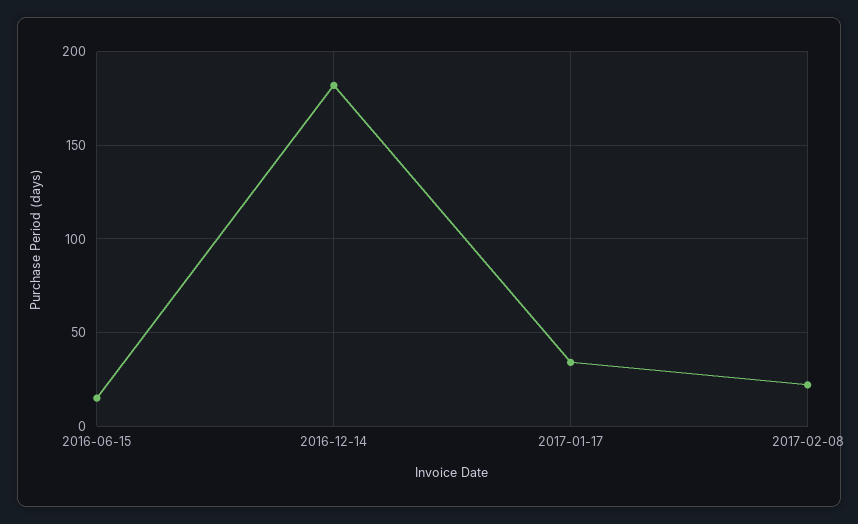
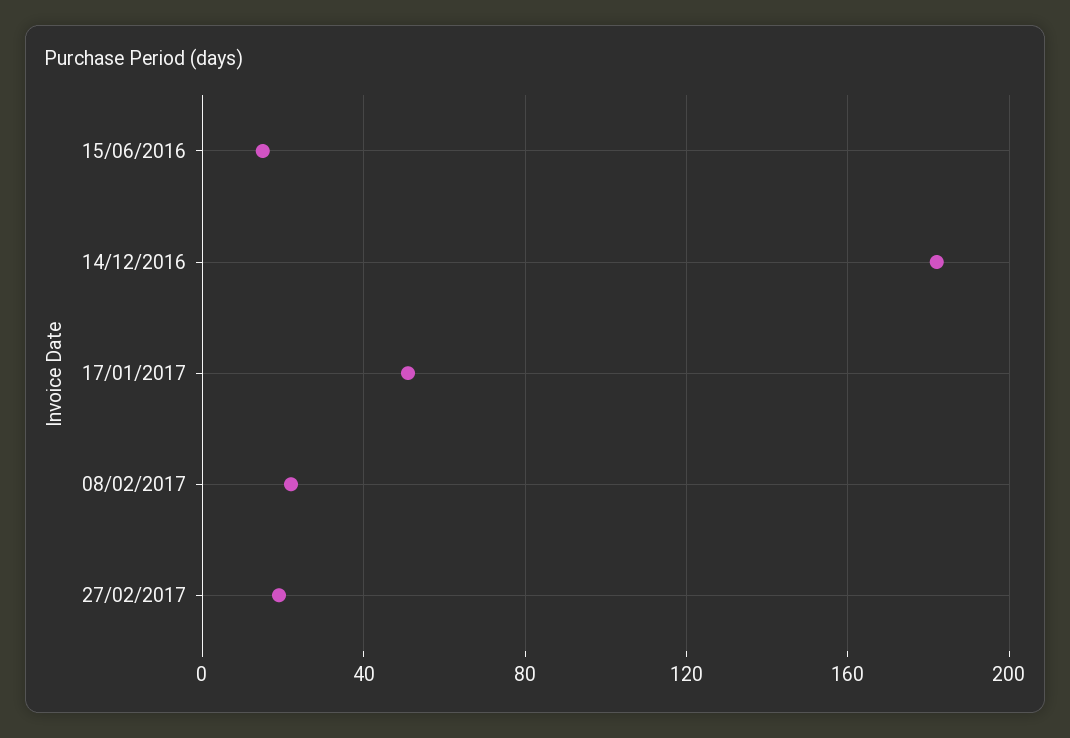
2017-01-17: 35 -> 50
27/02/2017: none -> 20

